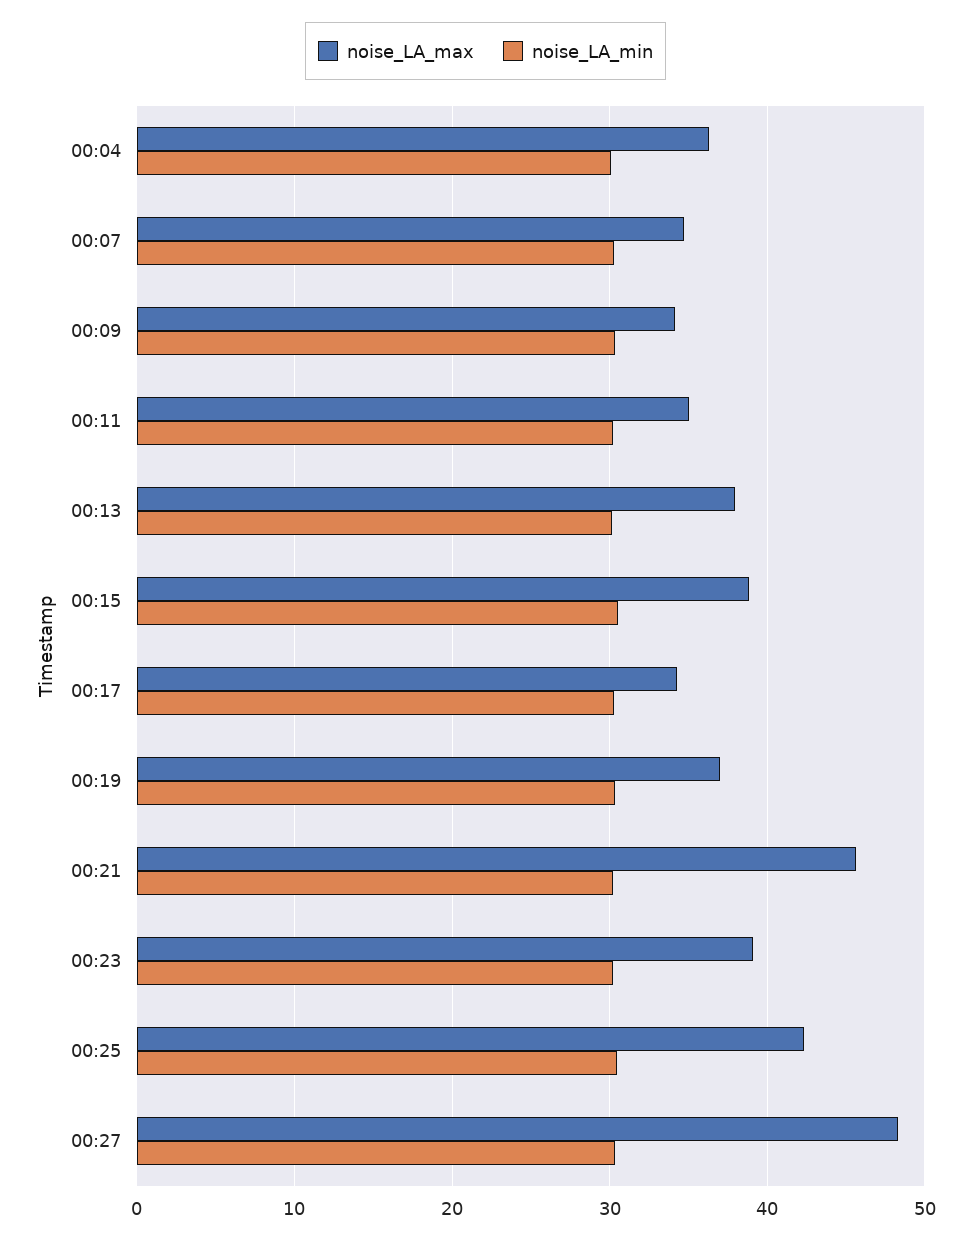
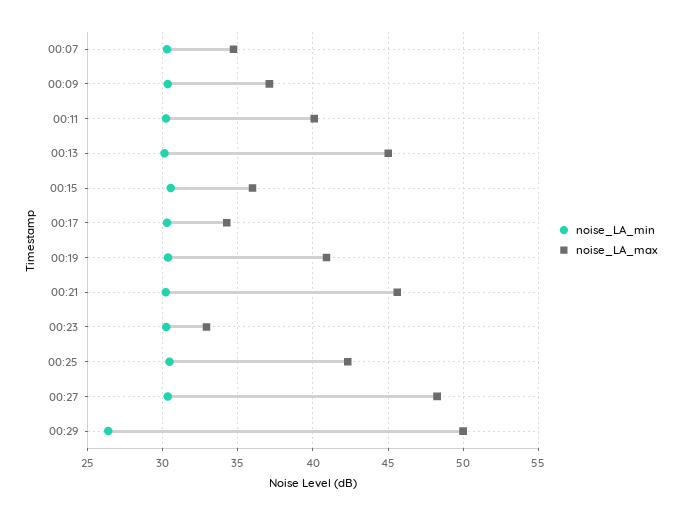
noise_LA_max, 00:04: 36 -> none
noise_LA_min, 00:04: 30 -> none
noise_LA_max, 00:09: 34 -> 37
noise_LA_max, 00:11: 35 -> 40
noise_LA_max, 00:13: 38 -> 45
noise_LA_max, 00:15: 39 -> 36
noise_LA_max, 00:19: 37 -> 41
noise_LA_max, 00:23: 39 -> 33
noise_LA_min, 00:29: none -> 26.5
noise_LA_max, 00:29: none -> 50

